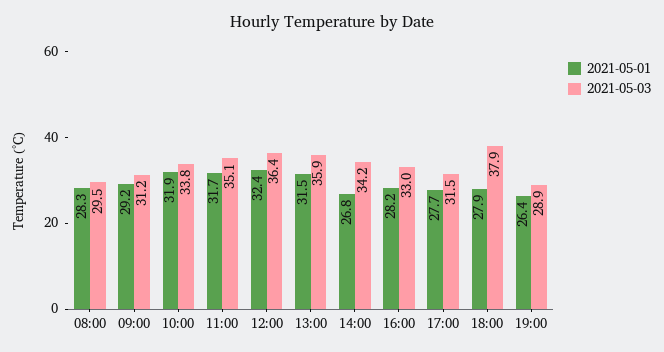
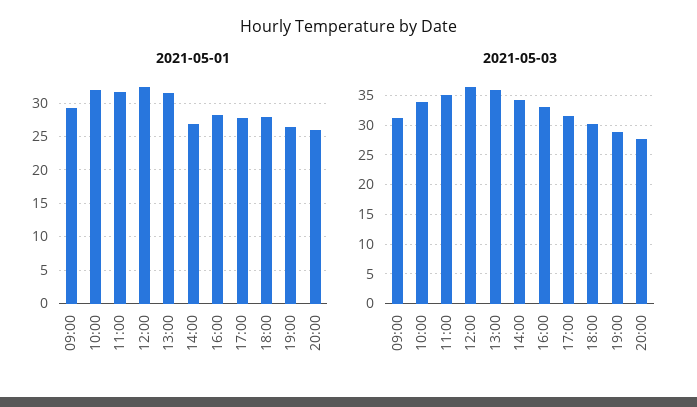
2021-05-01, 08:00: 28.3 -> none
2021-05-03, 08:00: 29.5 -> none
2021-05-03, 18:00: 37.9 -> 30
2021-05-01, 20:00: none -> 26
2021-05-03, 20:00: none -> 27.5

